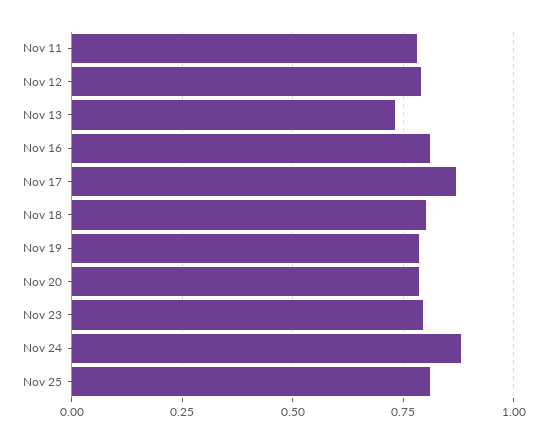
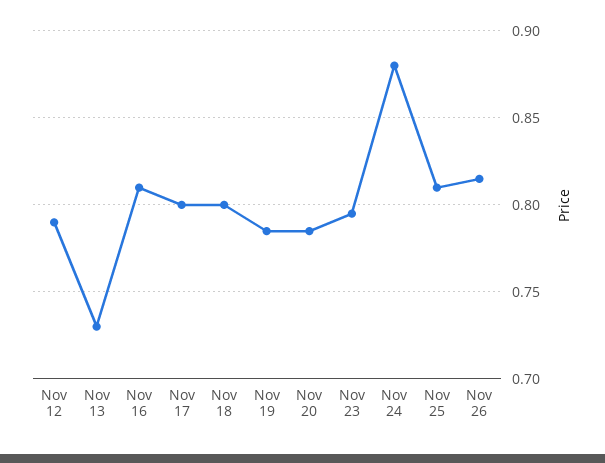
Nov 11: 0.775 -> none
Nov 17: 0.875 -> 0.8
Nov 26: none -> 0.815

